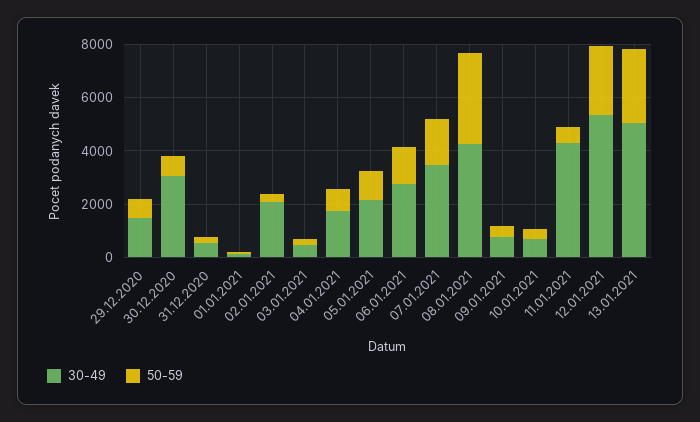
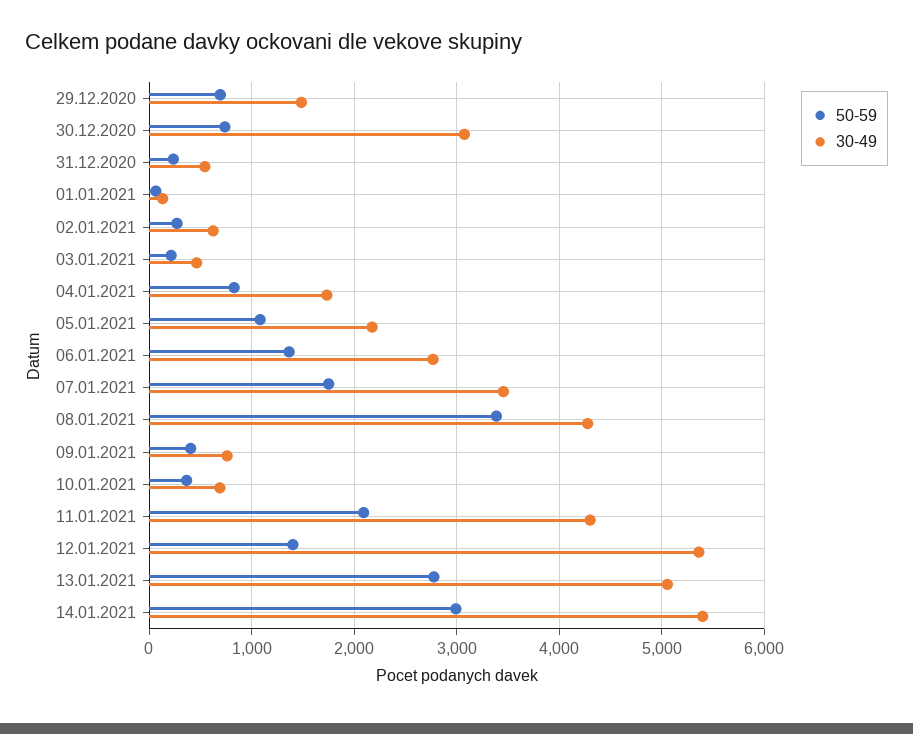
30-49, 02.01.2021: 2000 -> 600
50-59, 11.01.2021: 500 -> 2100
50-59, 12.01.2021: 2500 -> 1400
50-59, 14.01.2021: none -> 3000
30-49, 14.01.2021: none -> 5400

